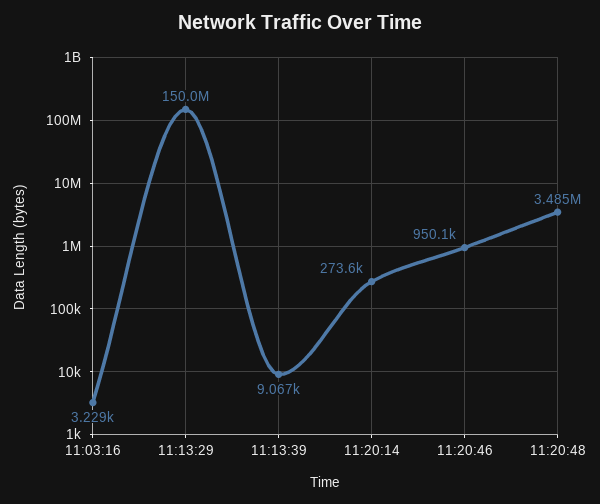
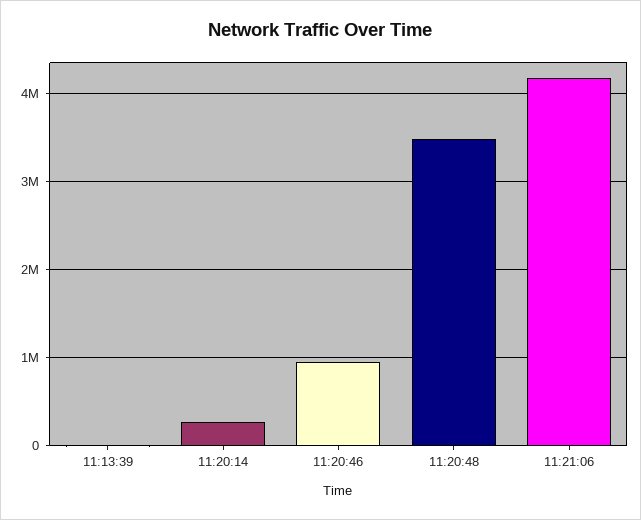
11:03:16: 3229 -> none
11:13:29: 150000000 -> none
11:21:06: none -> 4200000

